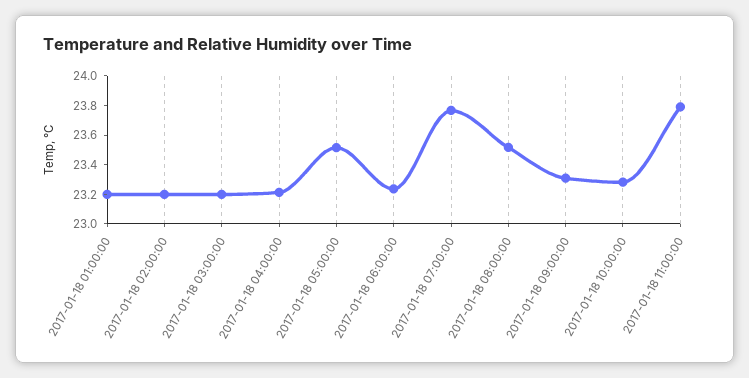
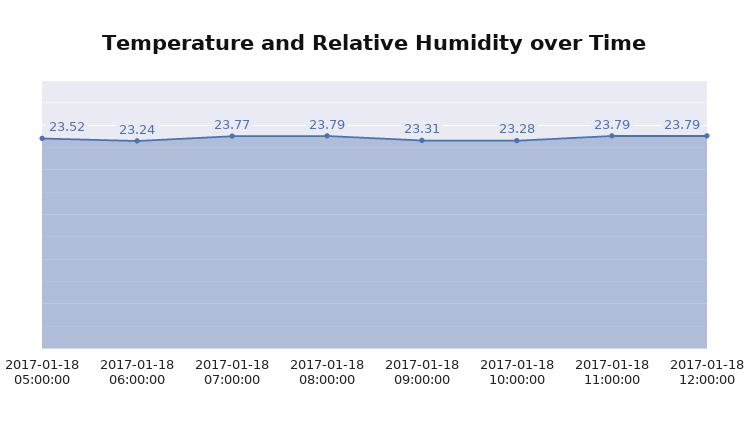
2017-01-18 01:00:00: 23.2 -> none
2017-01-18 02:00:00: 23.2 -> none
2017-01-18 03:00:00: 23.2 -> none
2017-01-18 04:00:00: 23.2 -> none
2017-01-18 08:00:00: 23.5 -> 23.79
2017-01-18 12:00:00: none -> 23.79

